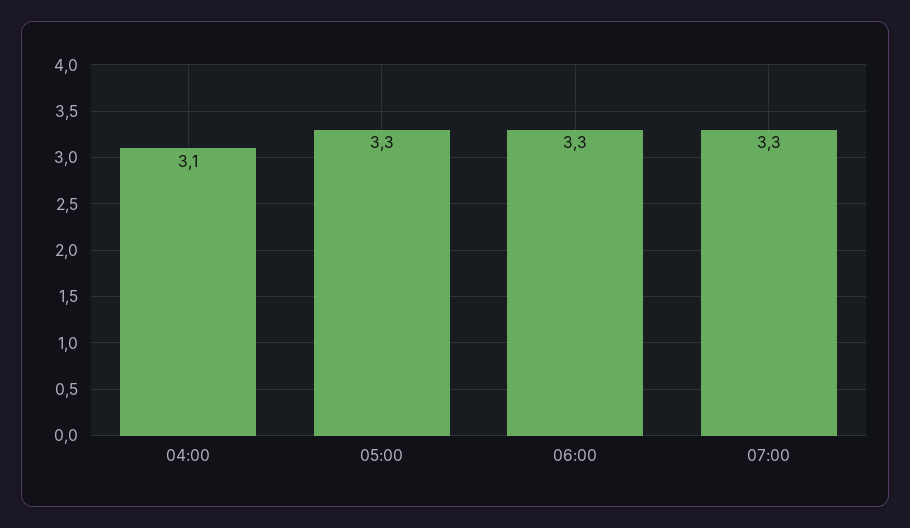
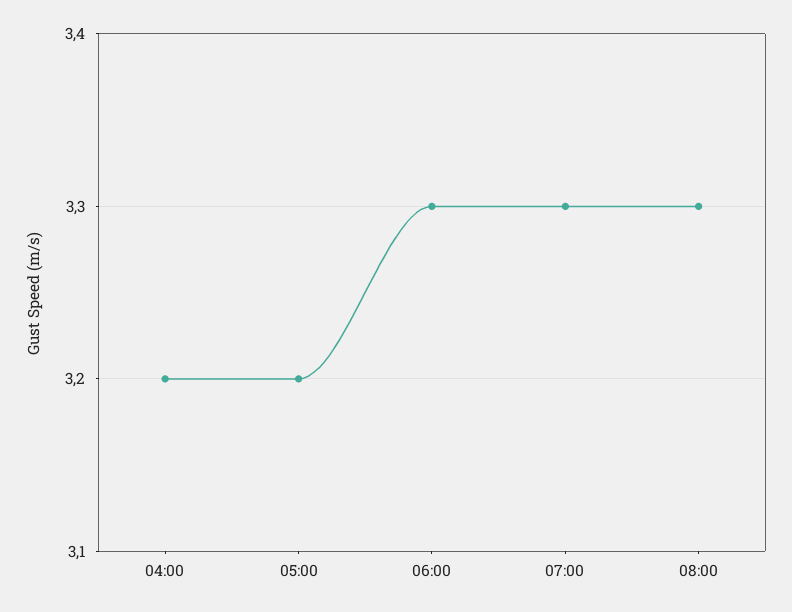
04:00: 3.1 -> 3.2
05:00: 3.3 -> 3.2
08:00: none -> 3.3

